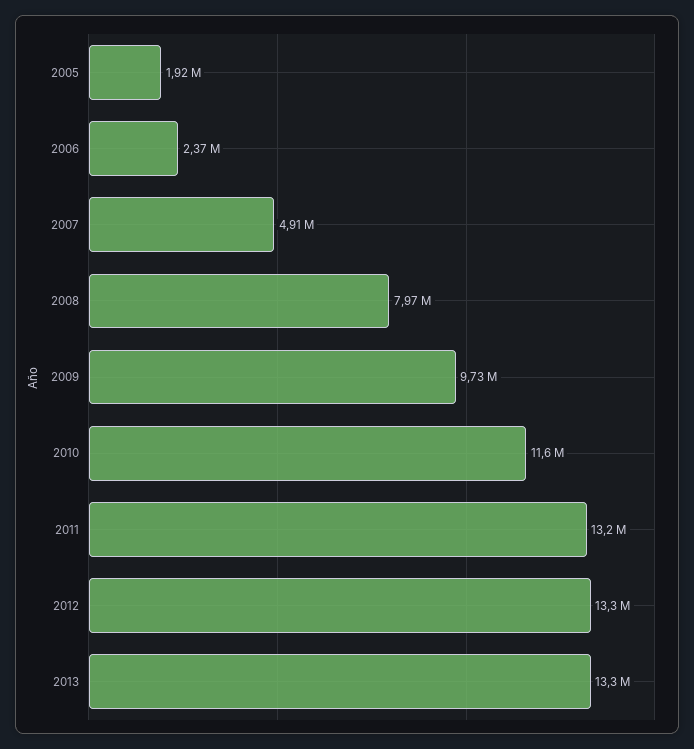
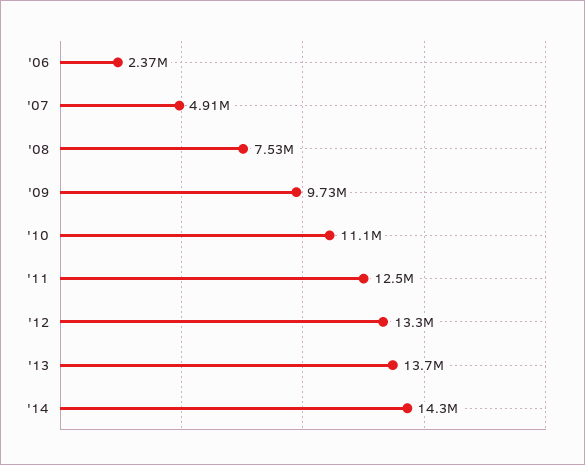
2005: 1920000 -> none
2008: 7970000 -> 7530000
2010: 11600000 -> 11100000
2011: 13200000 -> 12500000
2013: 13300000 -> 13700000
'14: none -> 14300000

